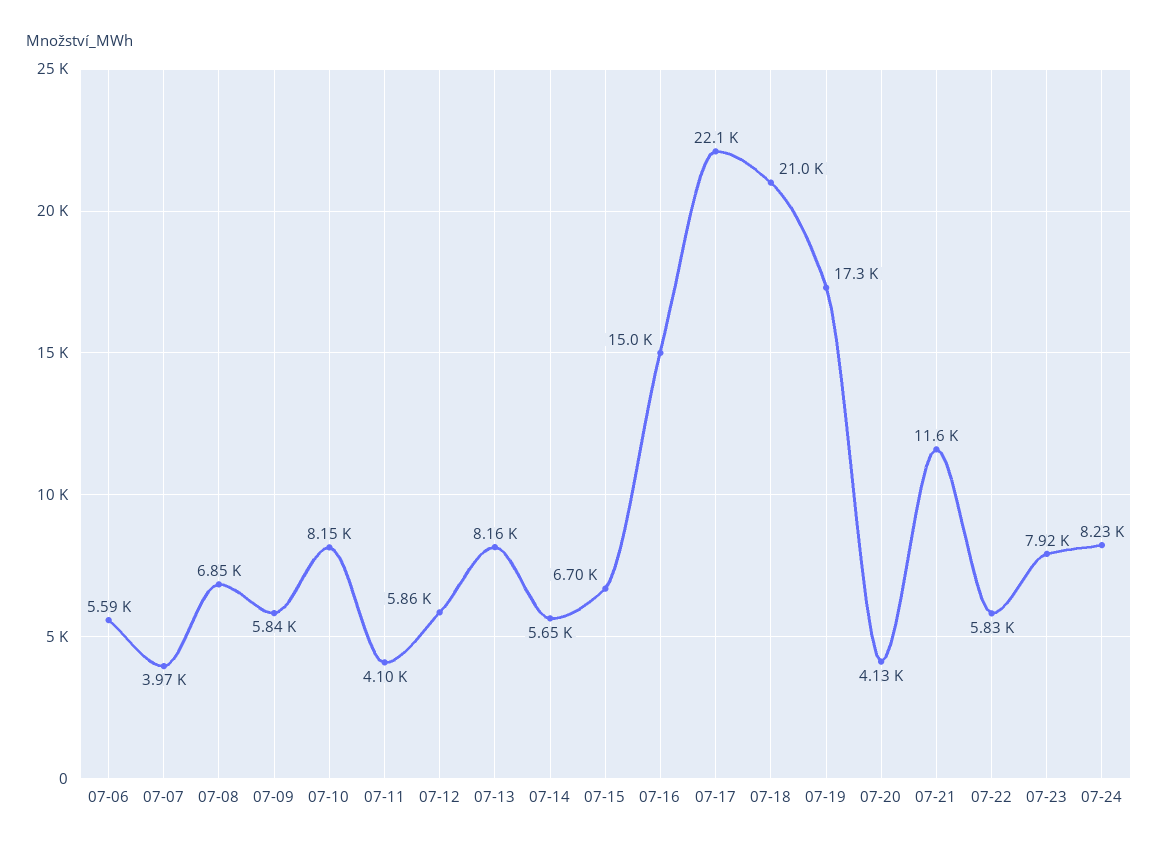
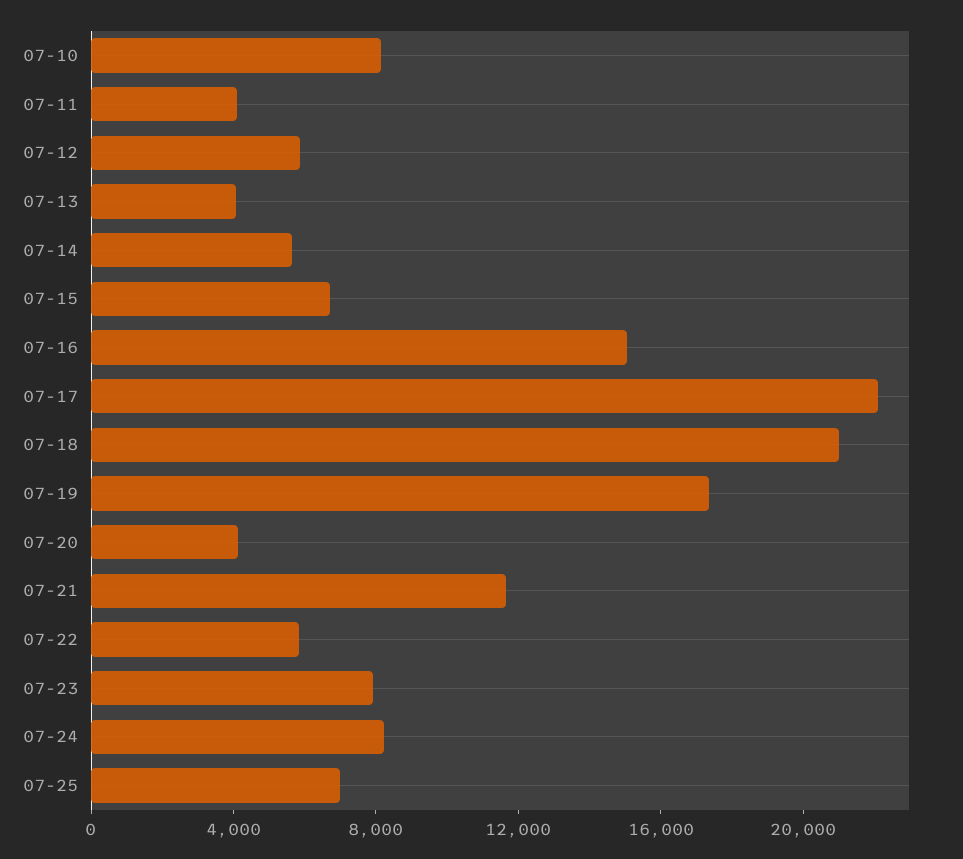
07-06: 5590 -> none
07-07: 3970 -> none
07-08: 6850 -> none
07-09: 5840 -> none
07-13: 8160 -> 4000
07-25: none -> 7000

